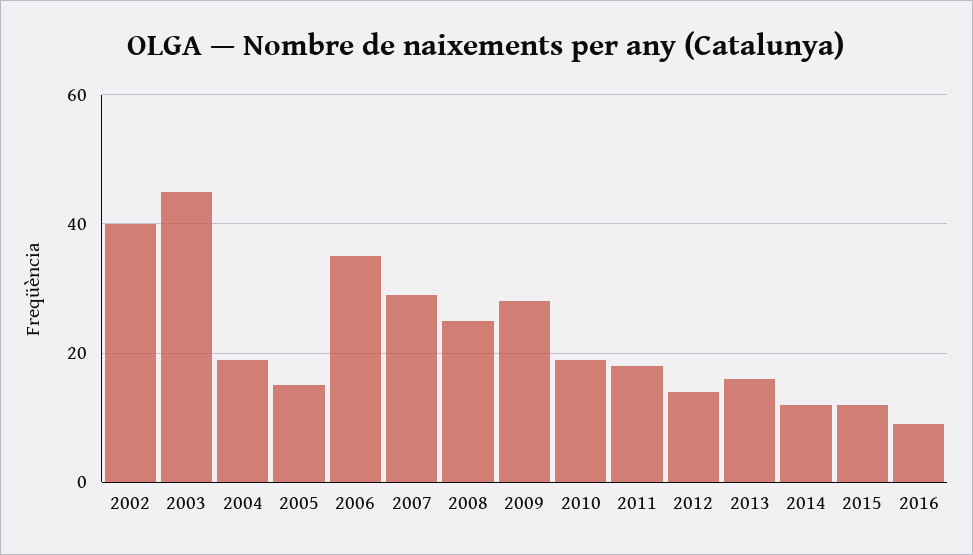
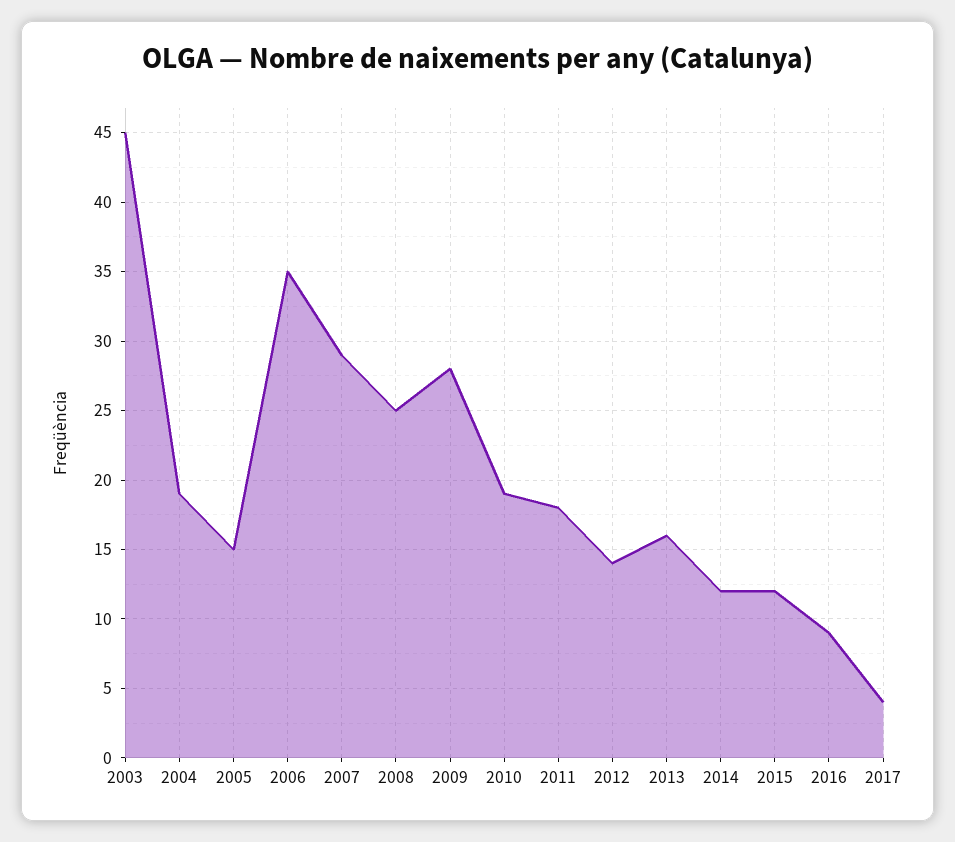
2002: 40 -> none
2017: none -> 4

